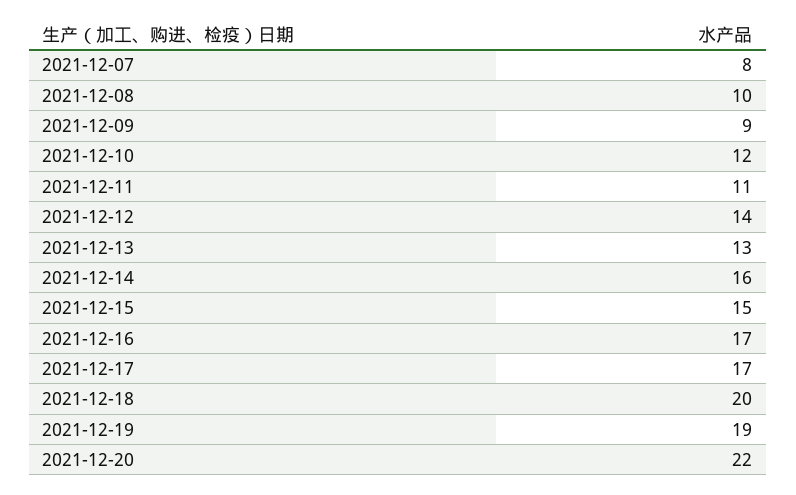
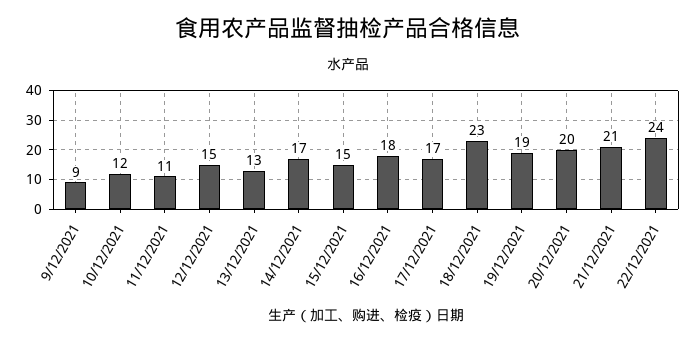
2021-12-07: 8 -> none
2021-12-08: 10 -> none
2021-12-12: 14 -> 15
2021-12-14: 16 -> 17
2021-12-16: 17 -> 18
2021-12-18: 20 -> 23
2021-12-20: 22 -> 20
21/12/2021: none -> 21
22/12/2021: none -> 24

